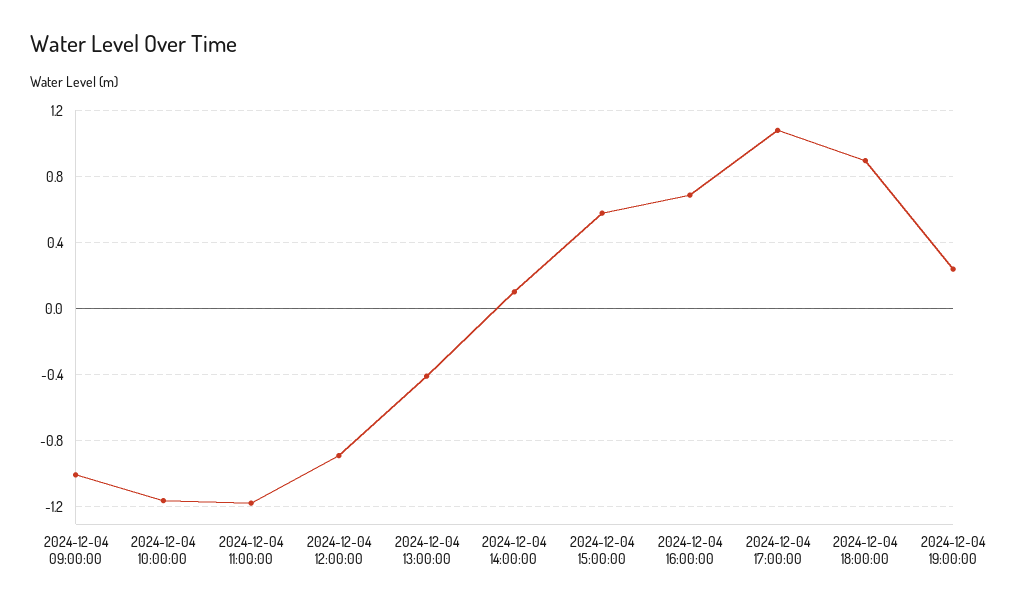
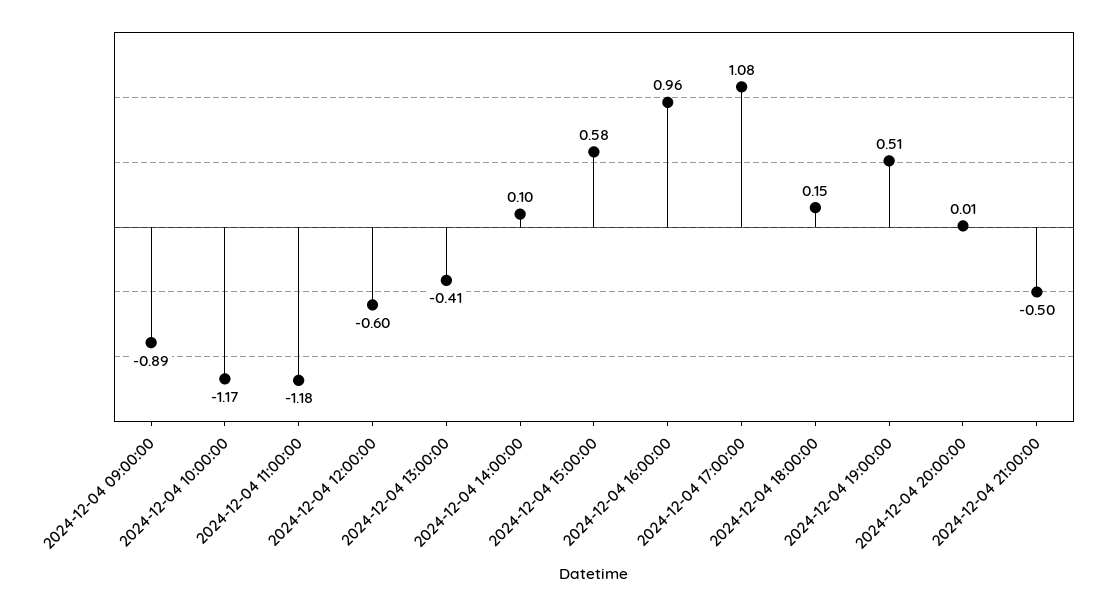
2024-12-04 09:00:00: -1 -> -0.89
2024-12-04 12:00:00: -0.9 -> -0.6
2024-12-04 16:00:00: 0.7 -> 0.96
2024-12-04 18:00:00: 0.9 -> 0.15
2024-12-04 19:00:00: 0.25 -> 0.51
2024-12-04 20:00:00: none -> 0.01
2024-12-04 21:00:00: none -> -0.5

